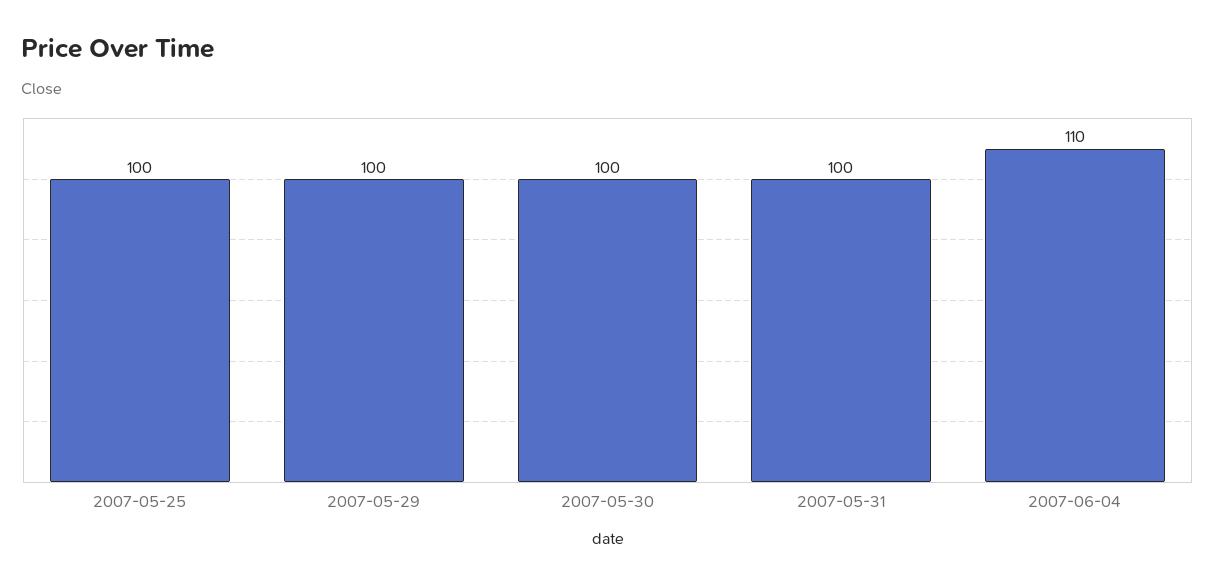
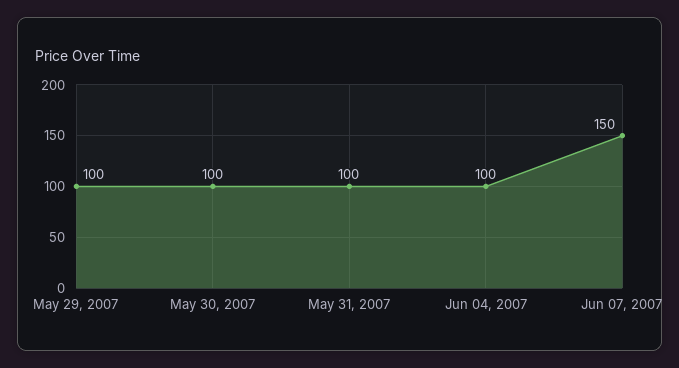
2007-05-25: 100 -> none
2007-06-04: 110 -> 100
Jun 07, 2007: none -> 150

